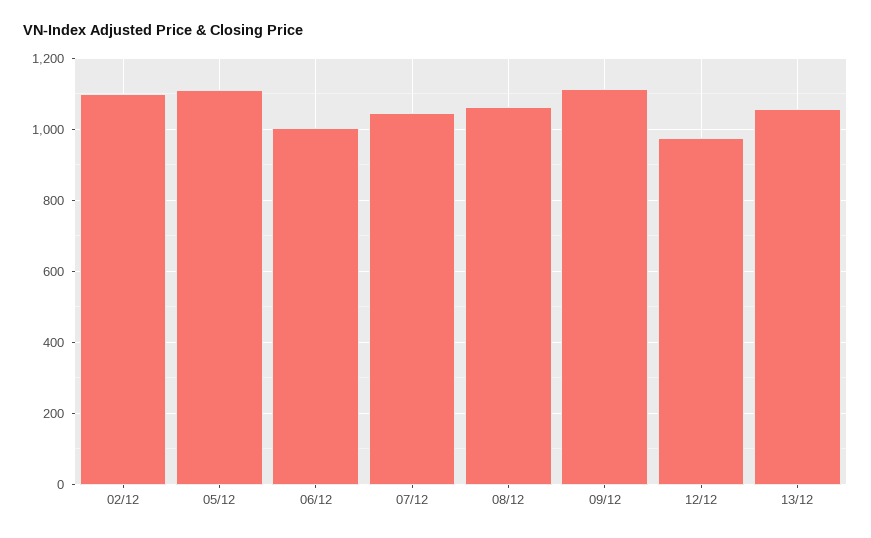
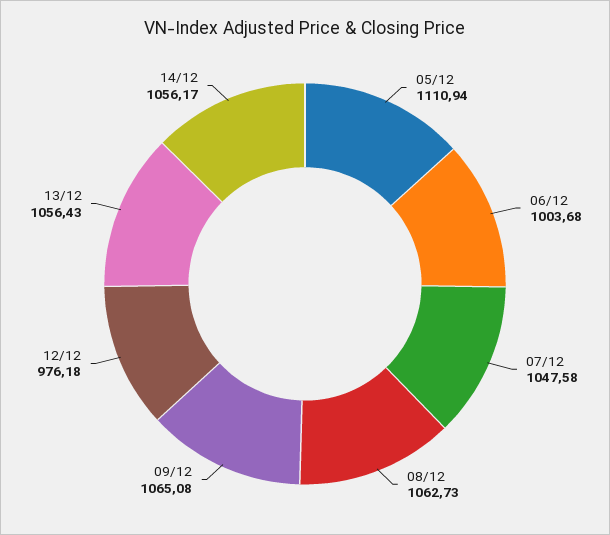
02/12: 1100 -> none
09/12: 1120 -> 1065.08
14/12: none -> 1056.17

